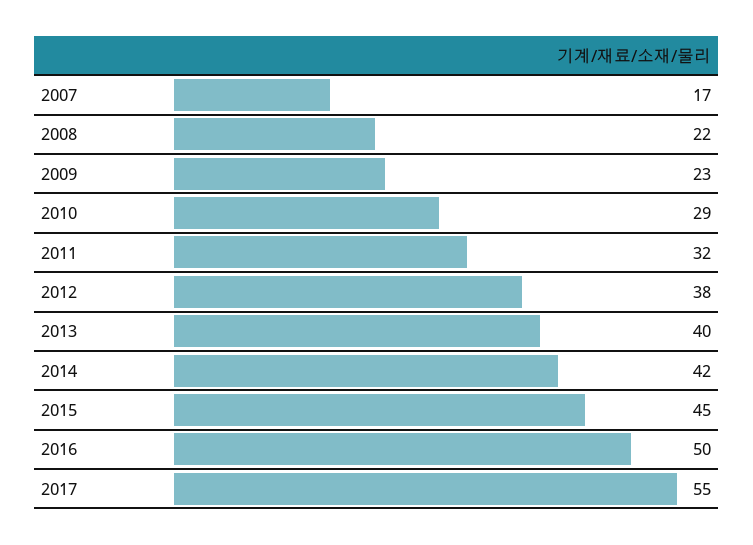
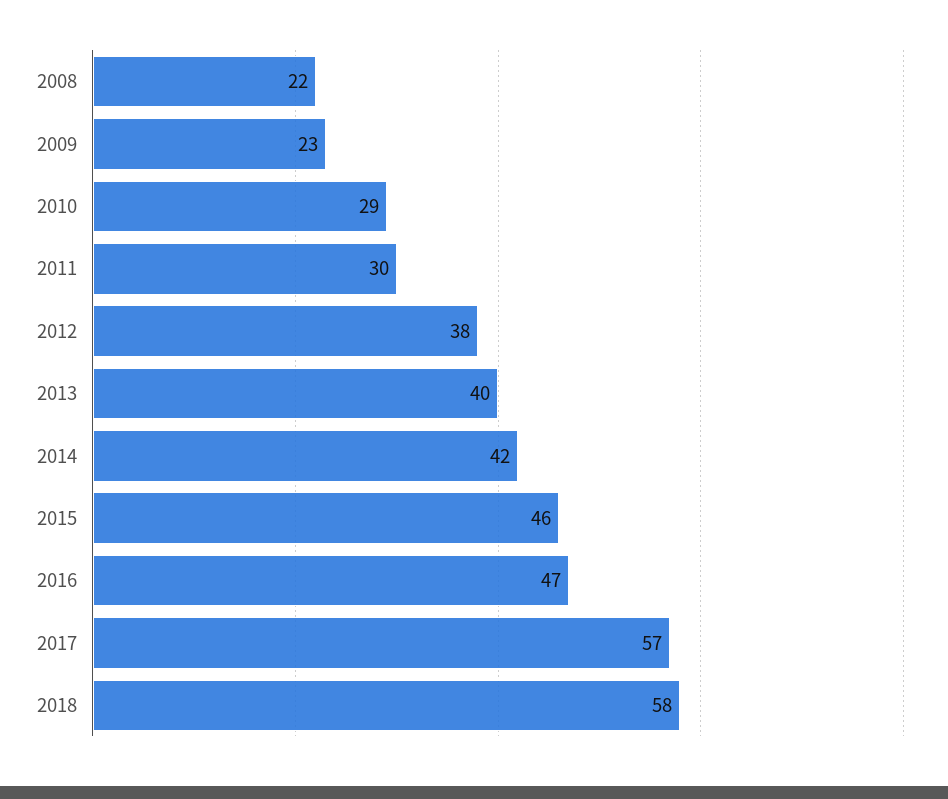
2007: 17 -> none
2011: 32 -> 30
2015: 45 -> 46
2016: 50 -> 47
2017: 55 -> 57
2018: none -> 58

